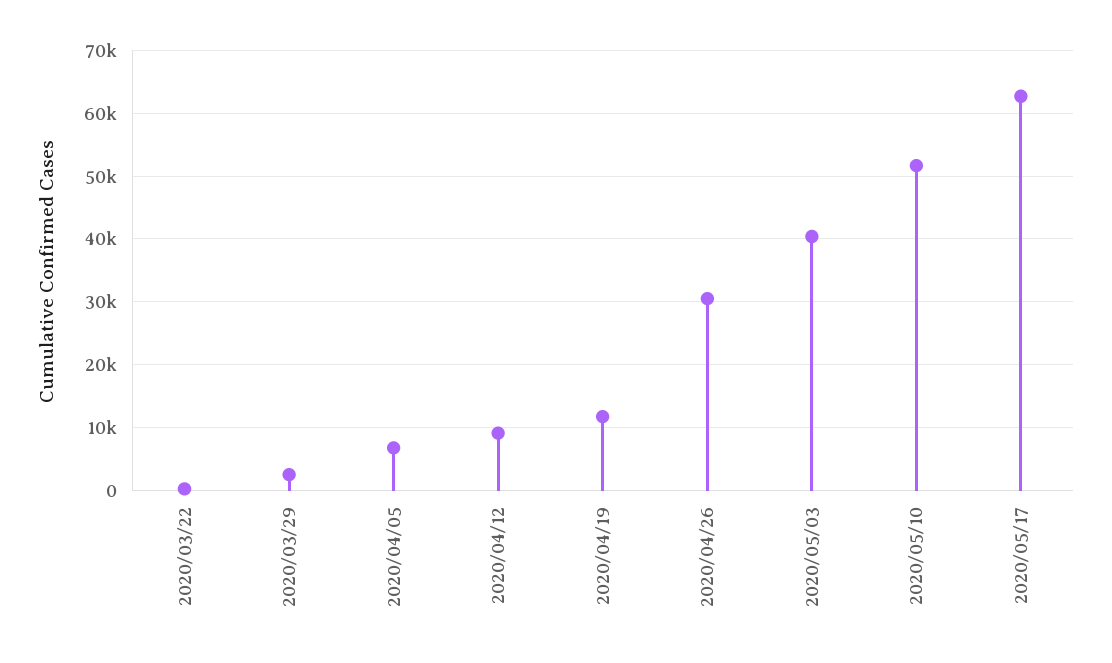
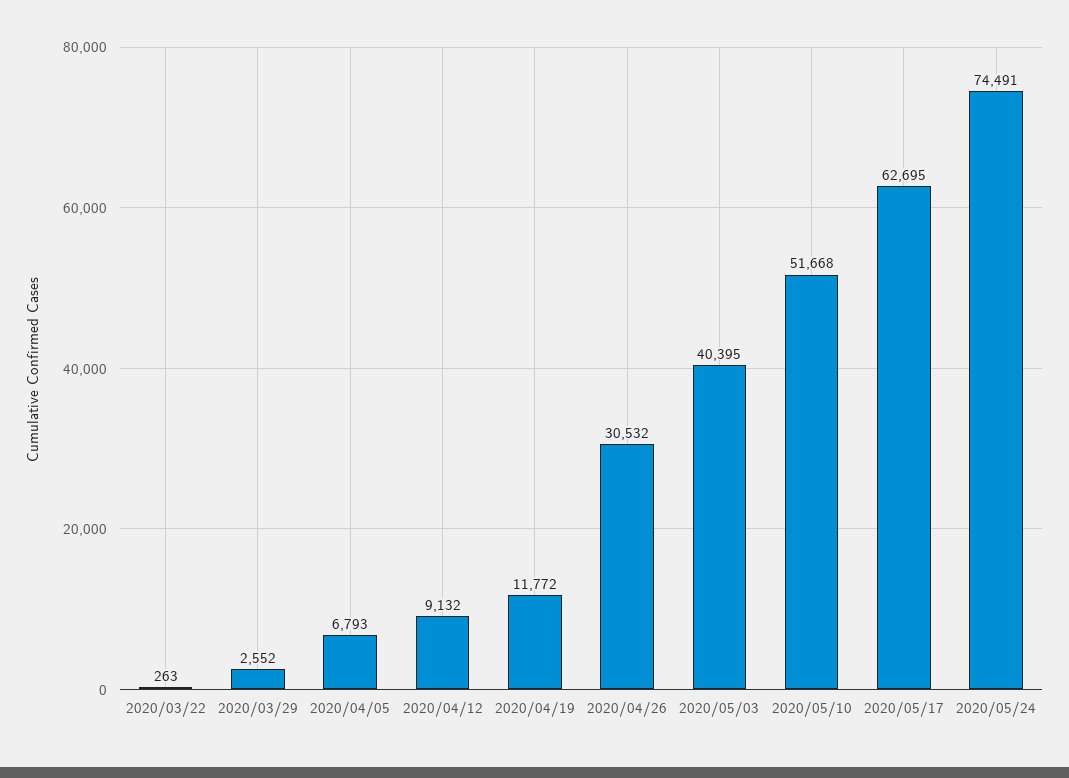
2020/05/24: none -> 74491

